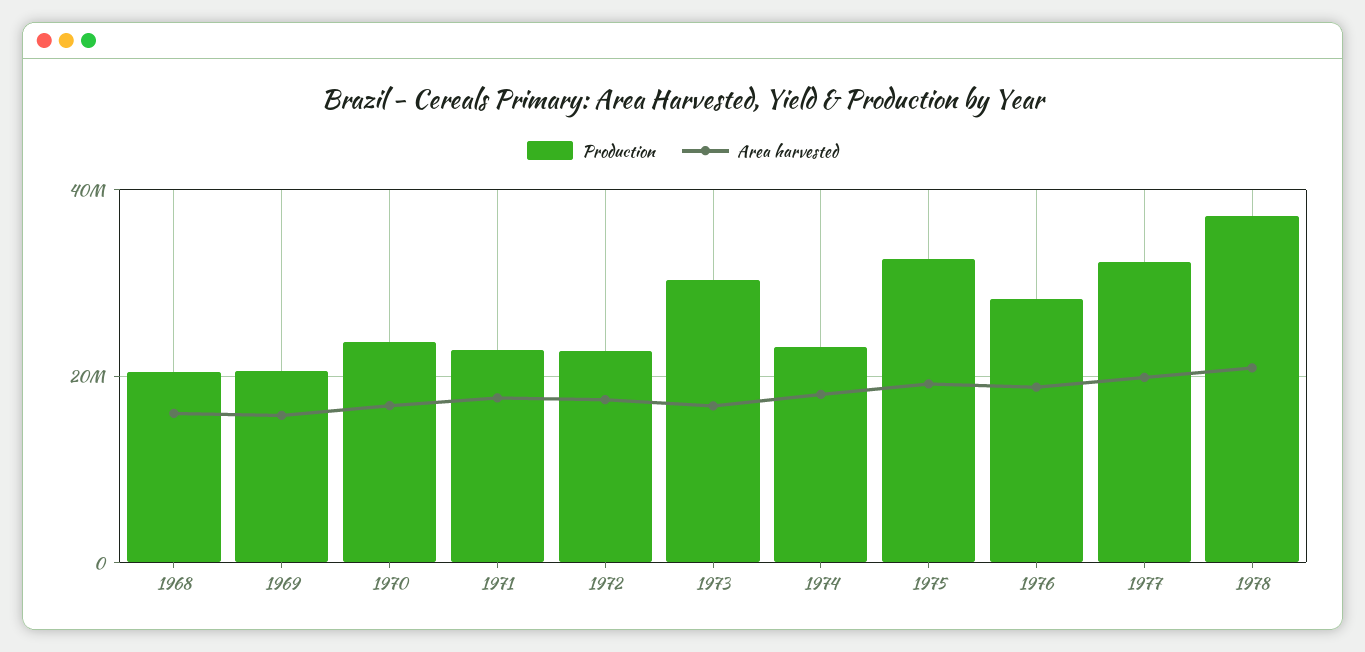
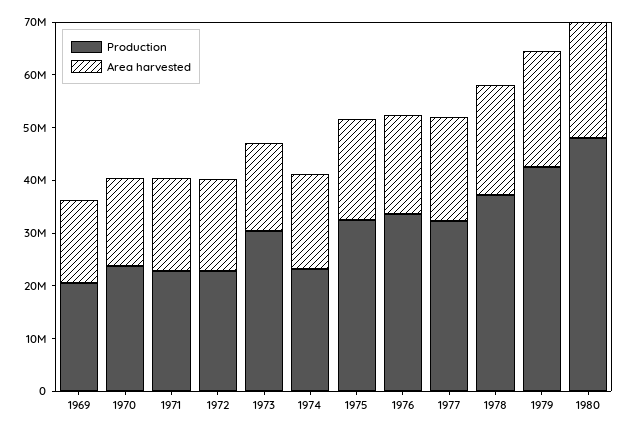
Production, 1968: 20000000 -> none
Area harvested, 1968: 16000000 -> none
Production, 1976: 28000000 -> 34000000
Production, 1979: none -> 42000000
Area harvested, 1979: none -> 22000000
Production, 1980: none -> 48000000
Area harvested, 1980: none -> 22000000

